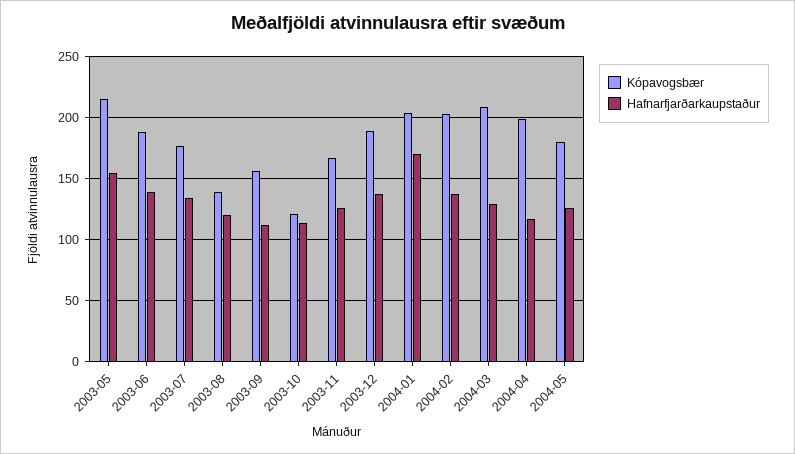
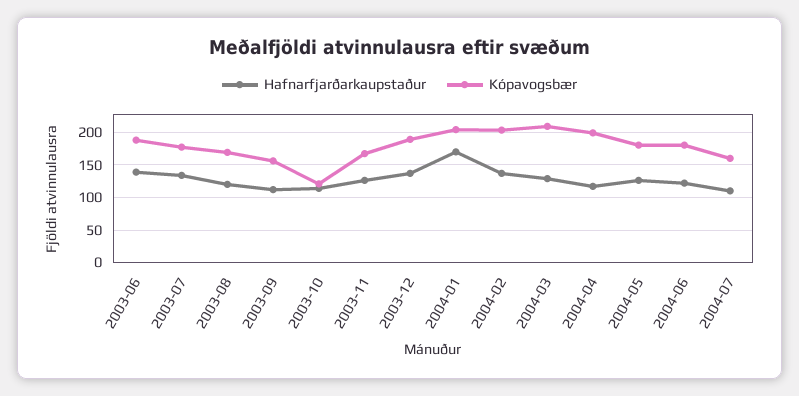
Kópavogsbær, 2003-05: 215 -> none
Hafnarfjarðarkaupstaður, 2003-05: 155 -> none
Kópavogsbær, 2003-08: 140 -> 170
Hafnarfjarðarkaupstaður, 2004-06: none -> 120
Kópavogsbær, 2004-06: none -> 180
Hafnarfjarðarkaupstaður, 2004-07: none -> 110
Kópavogsbær, 2004-07: none -> 160

